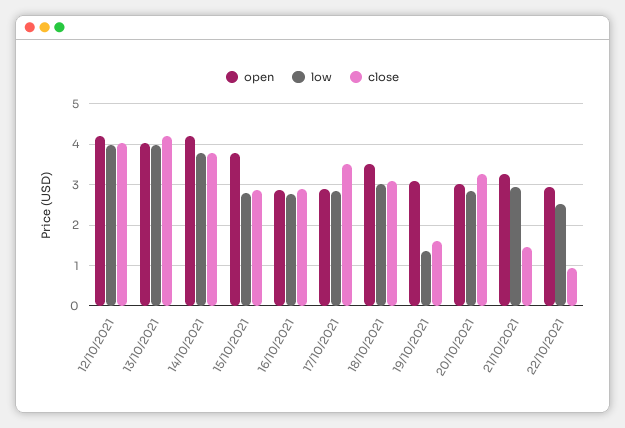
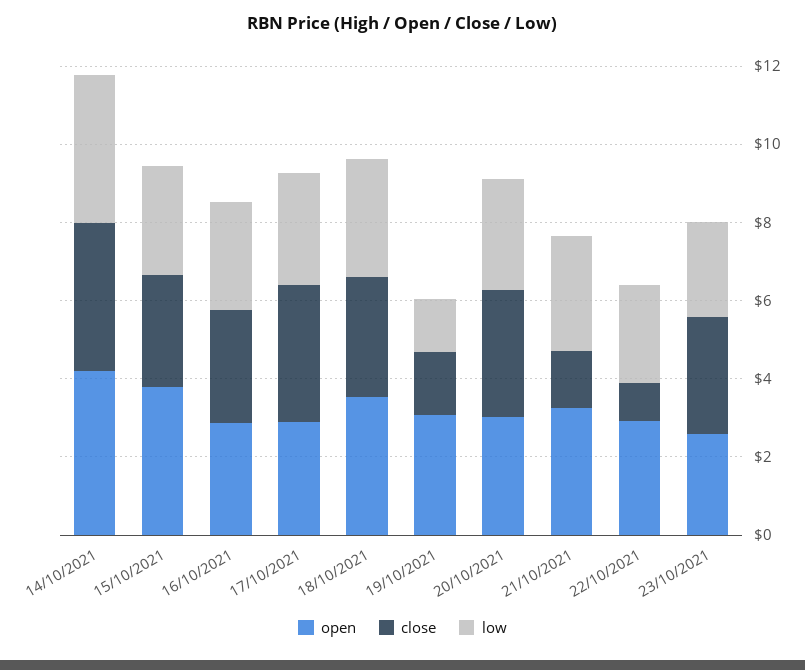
open, 12/10/2021: 4.2 -> none
low, 12/10/2021: 4 -> none
close, 12/10/2021: 4 -> none
open, 13/10/2021: 4 -> none
low, 13/10/2021: 4 -> none
close, 13/10/2021: 4.2 -> none
open, 23/10/2021: none -> 2.5
close, 23/10/2021: none -> 3
low, 23/10/2021: none -> 2.5

